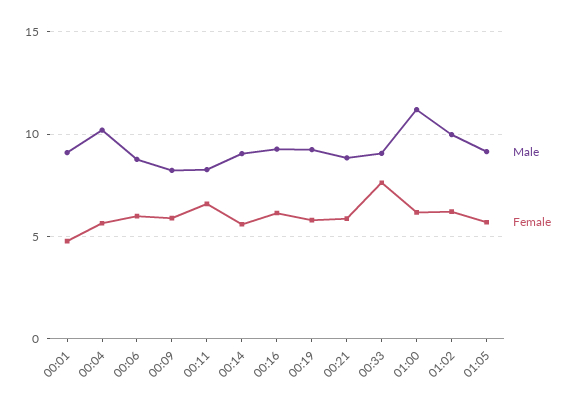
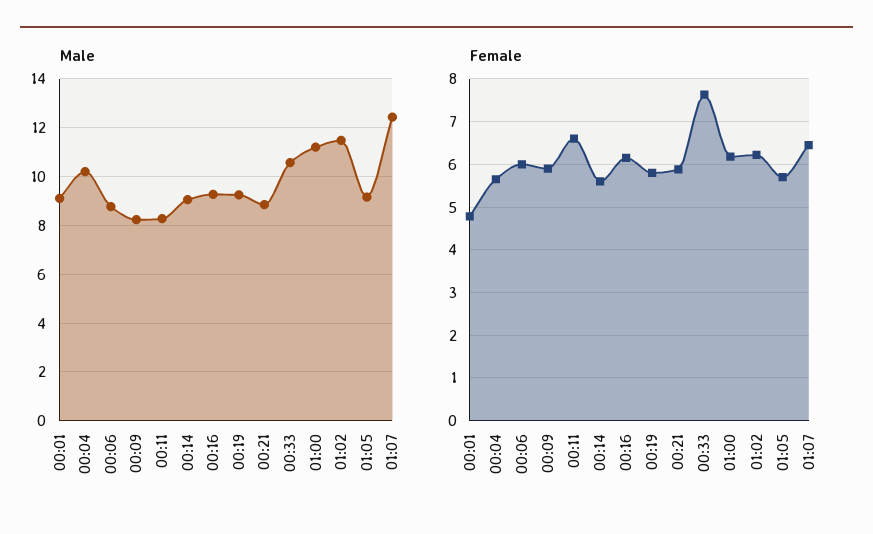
Male, 00:33: 9 -> 10.5
Male, 01:02: 10 -> 11.5
Male, 01:07: none -> 12.5
Female, 01:07: none -> 6.4

